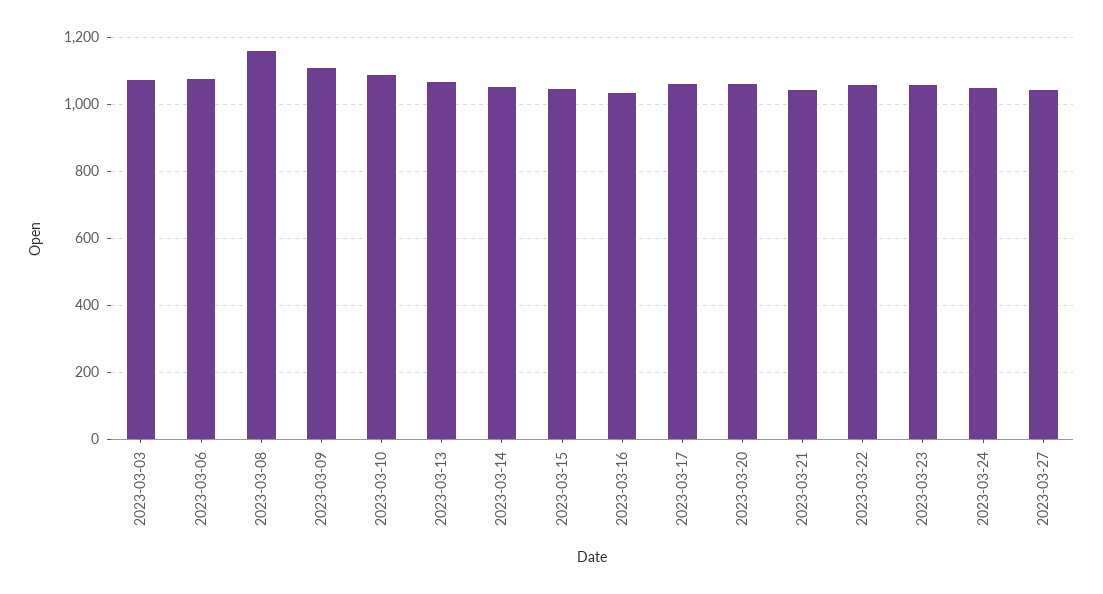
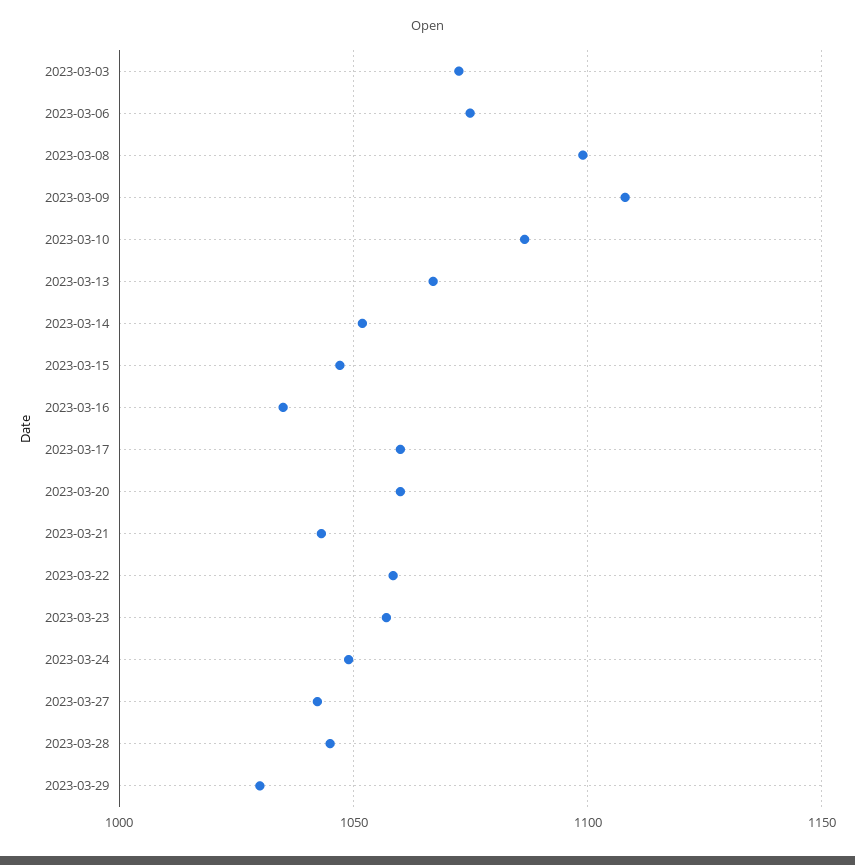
2023-03-08: 1160 -> 1100
2023-03-28: none -> 1045
2023-03-29: none -> 1030

